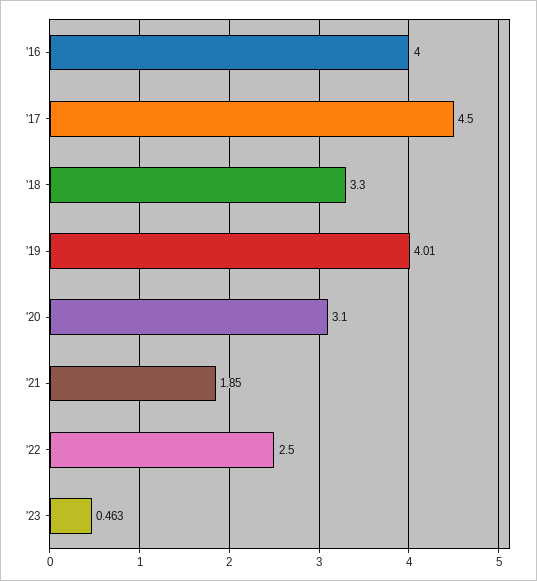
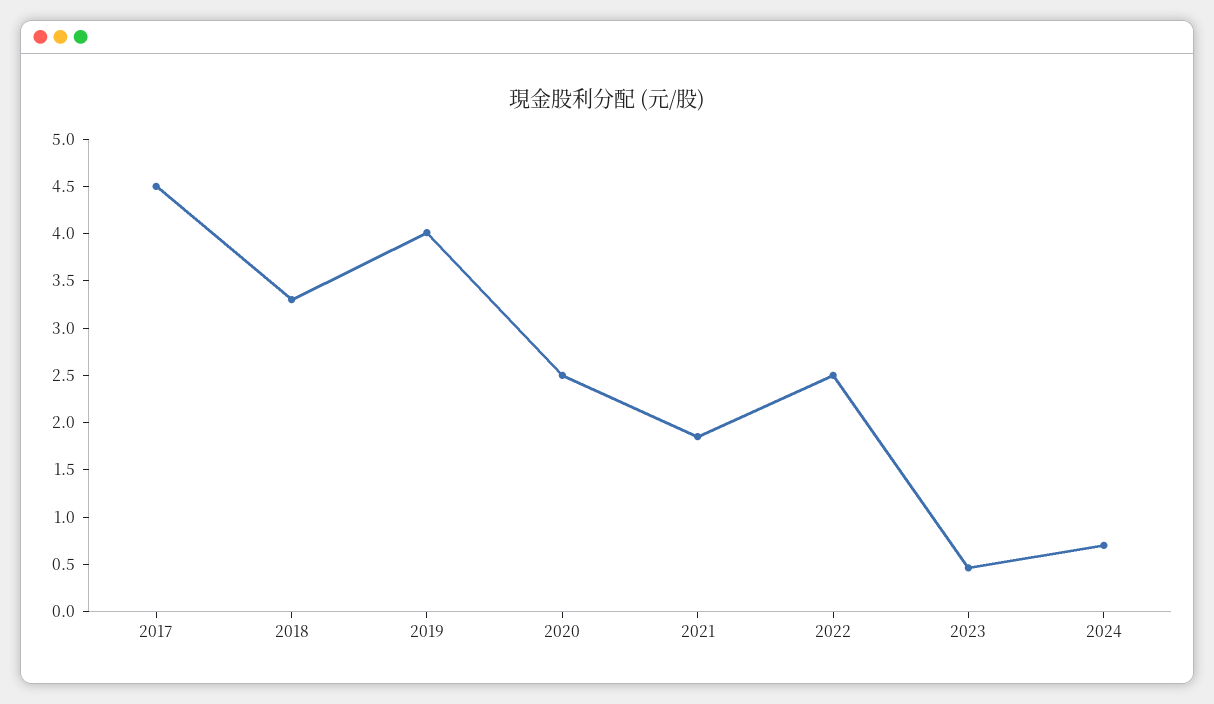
'16: 4 -> none
'20: 3.1 -> 2.5
2024: none -> 0.7

